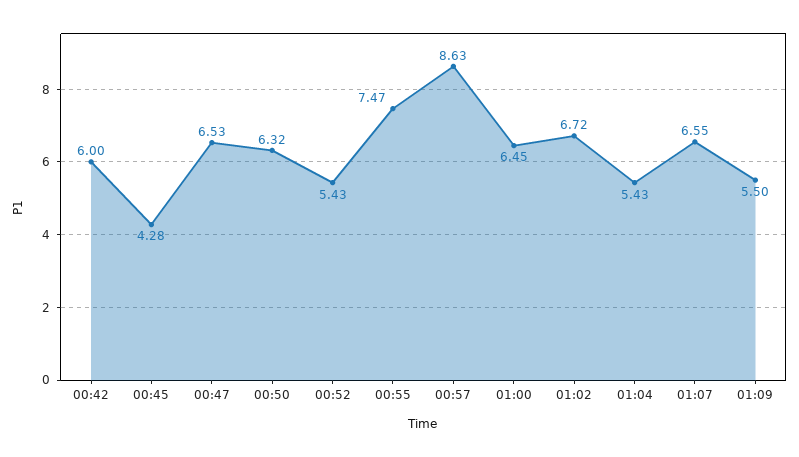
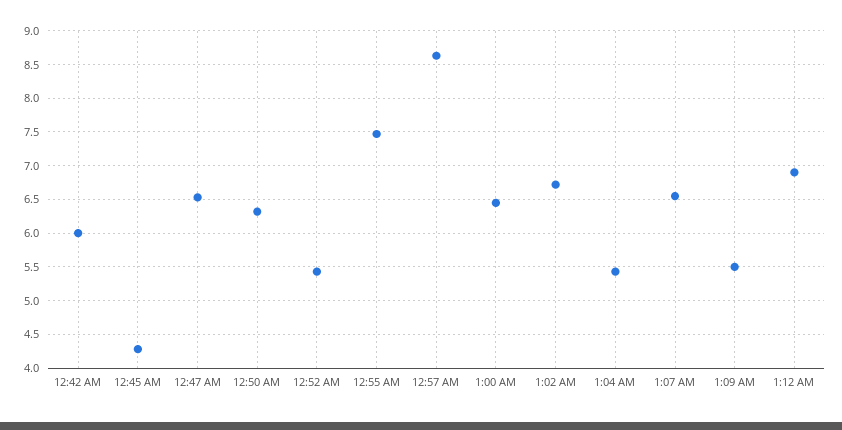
1:12 AM: none -> 6.9

